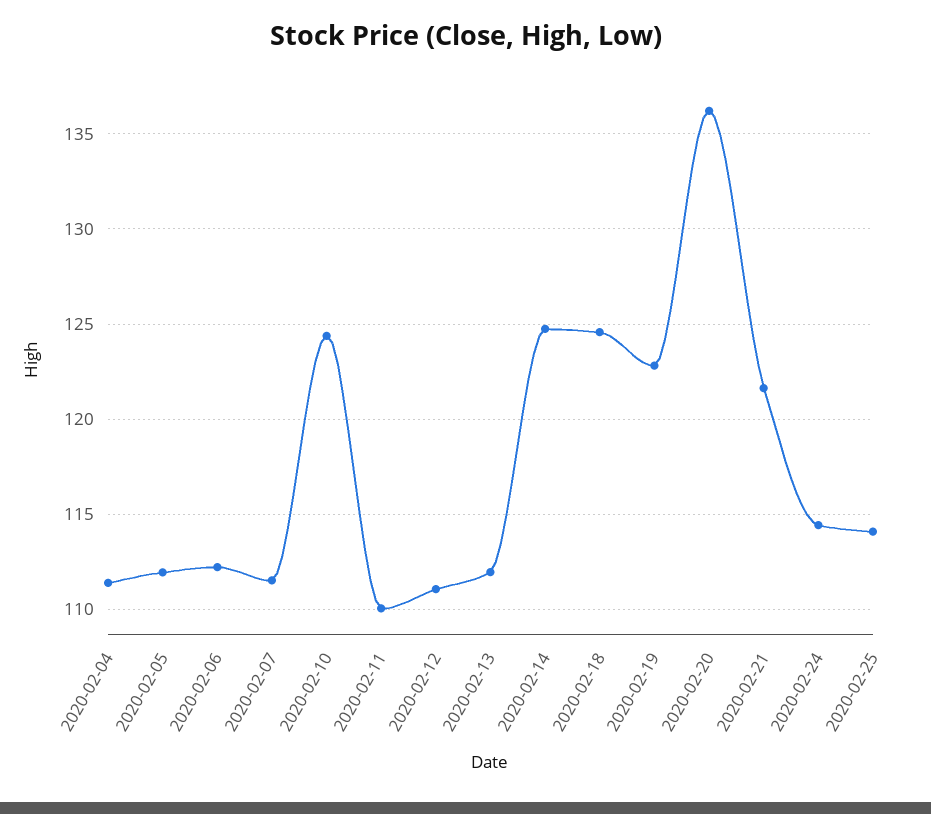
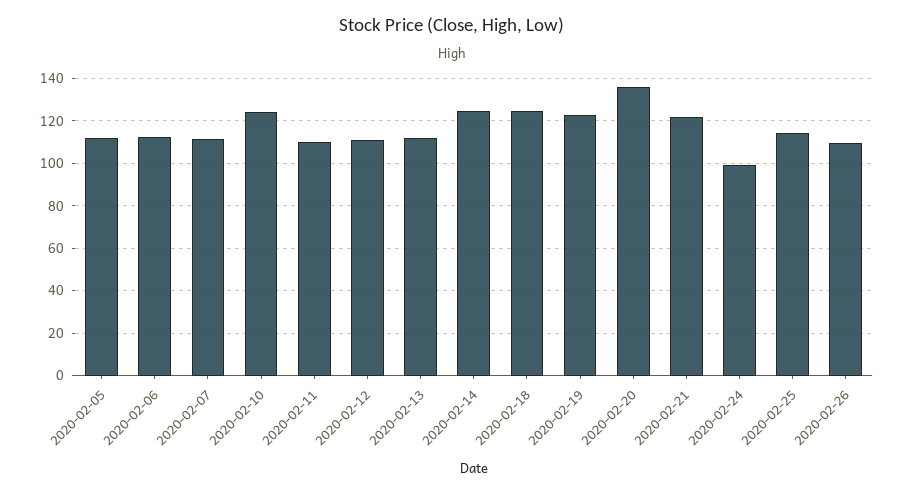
2020-02-04: 111.5 -> none
2020-02-24: 114.5 -> 100
2020-02-26: none -> 110

